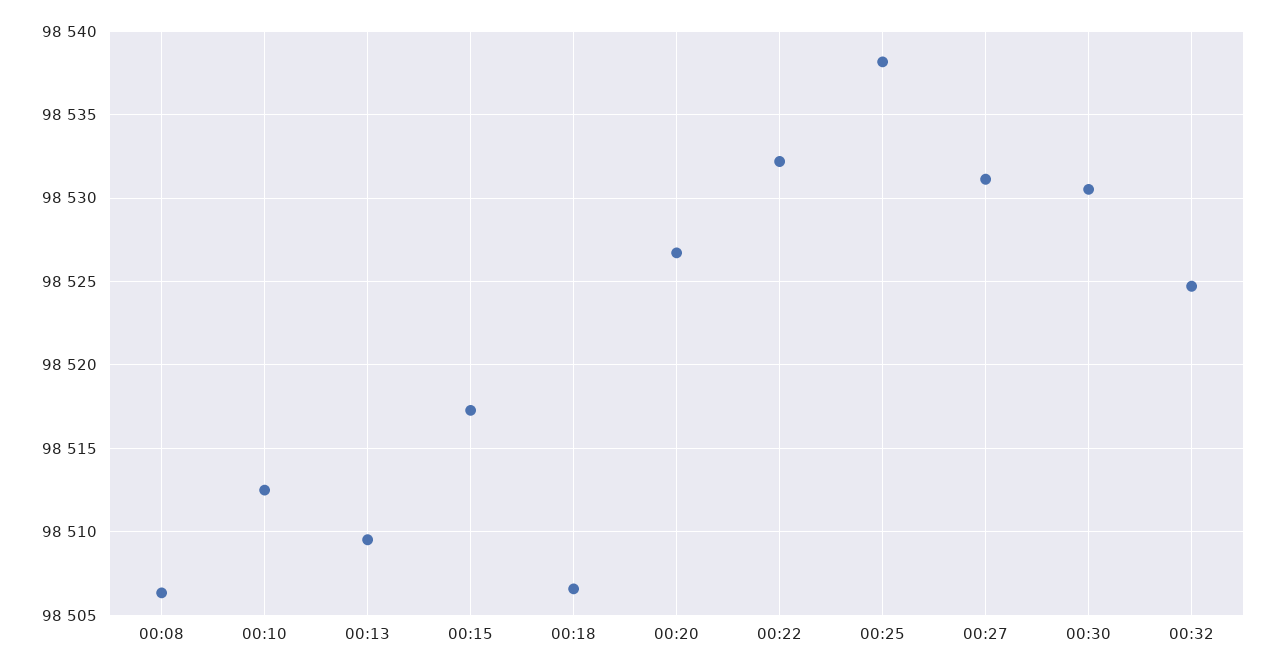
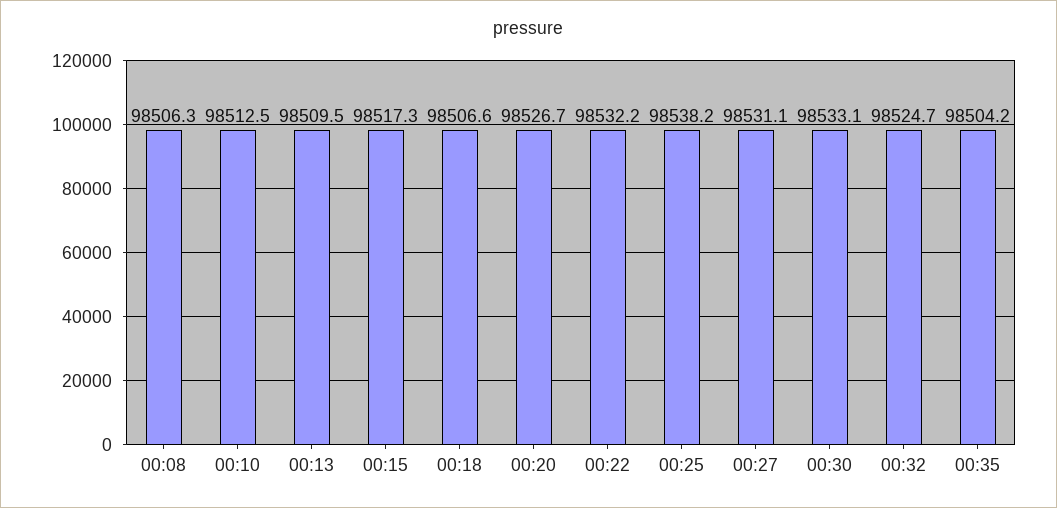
00:30: 98530.5 -> 98533.1
00:35: none -> 98504.2

